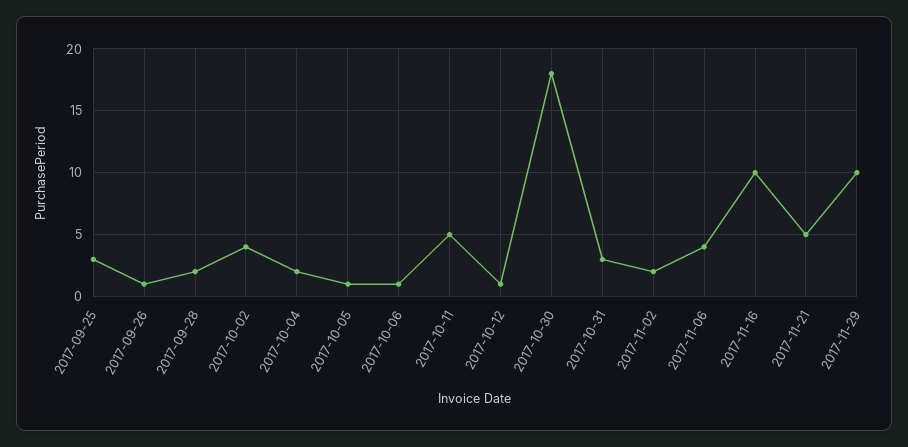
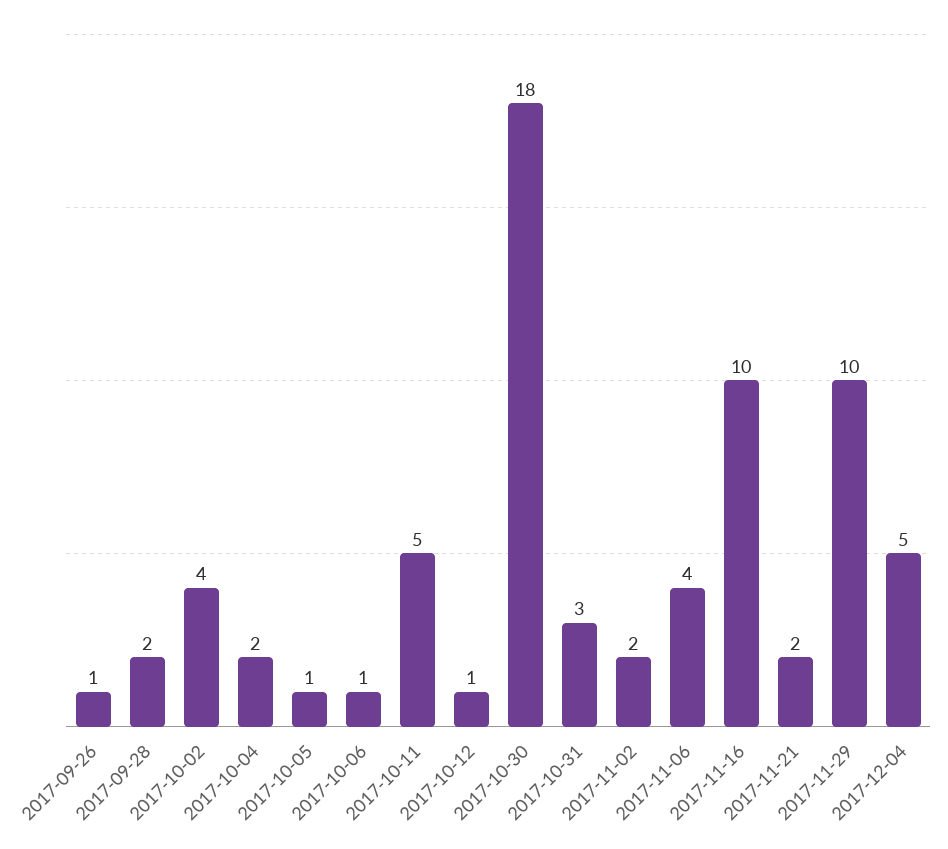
2017-09-25: 3 -> none
2017-11-21: 5 -> 2
2017-12-04: none -> 5

